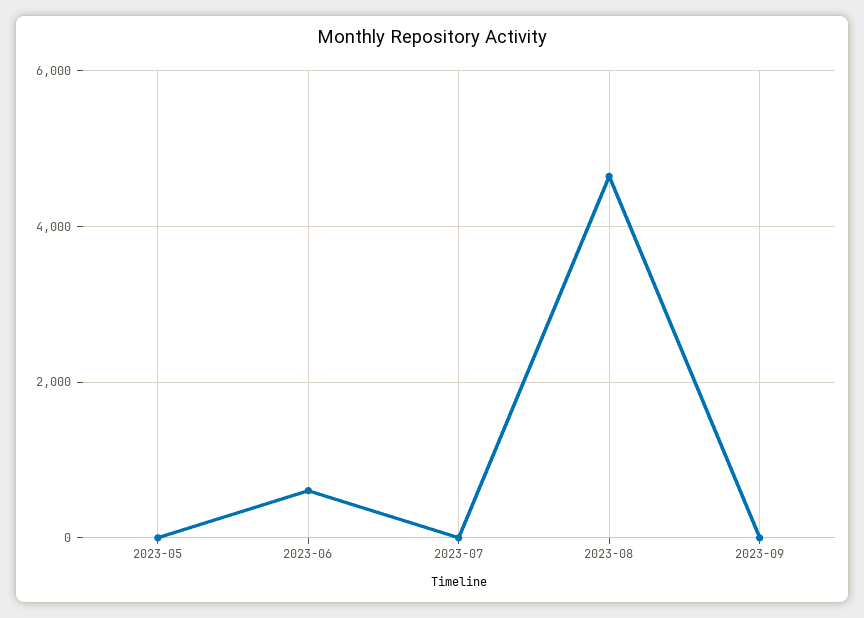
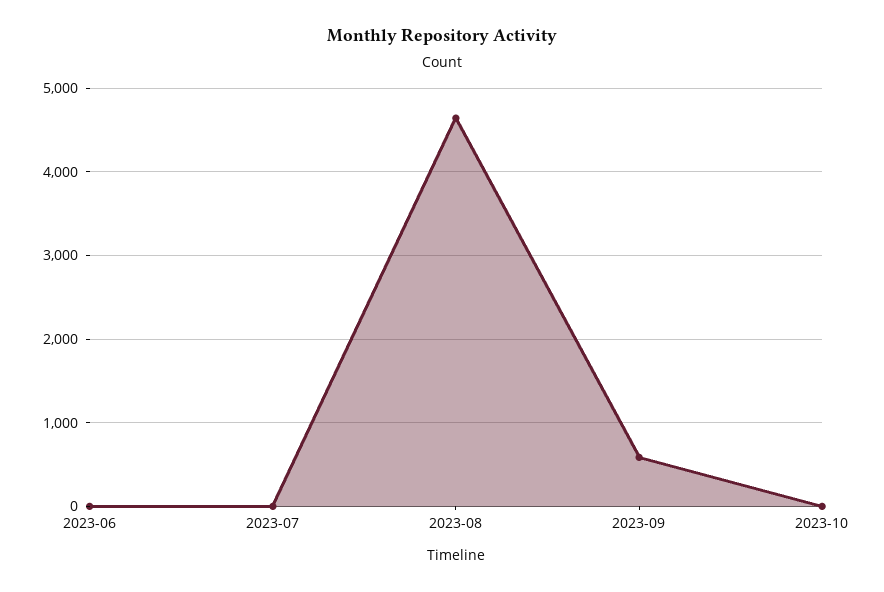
2023-05: 0 -> none
2023-06: 600 -> 0
2023-09: 0 -> 600
2023-10: none -> 0

